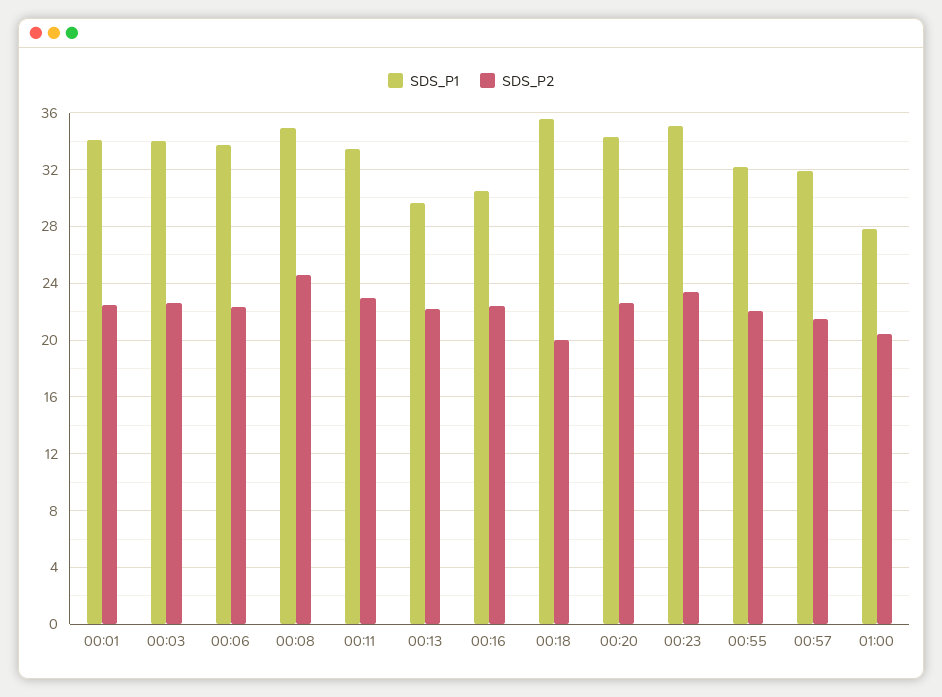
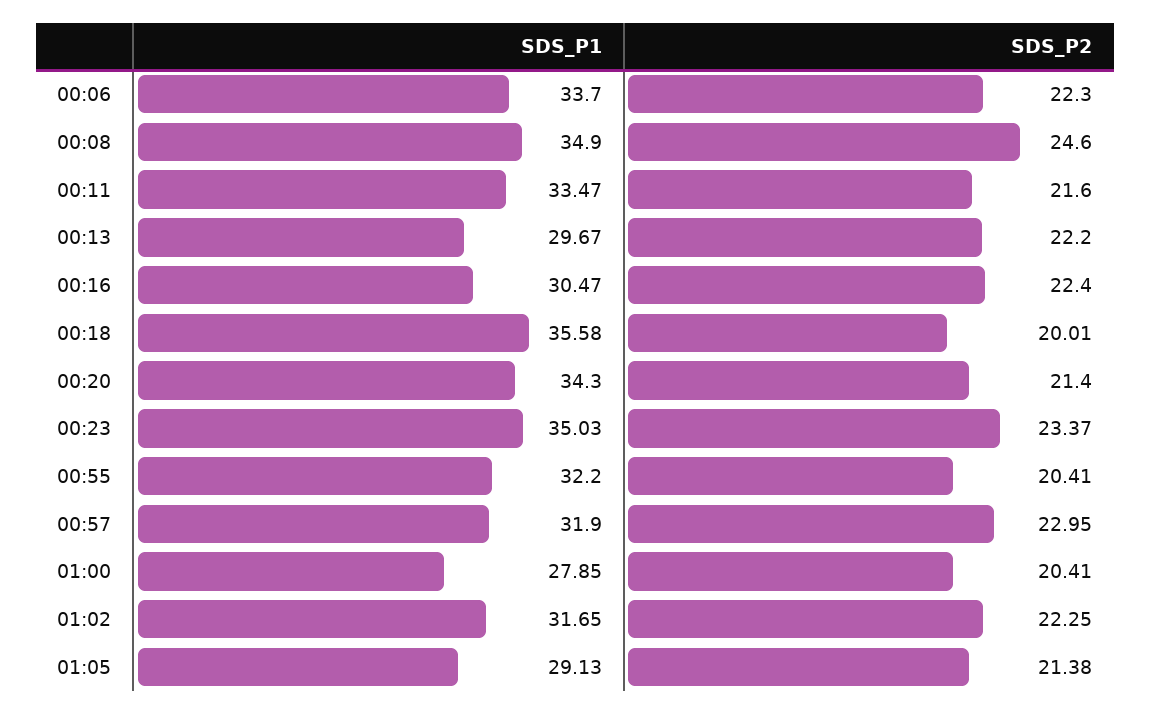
SDS_P1, 00:01: 34 -> none
SDS_P2, 00:01: 22.5 -> none
SDS_P1, 00:03: 34 -> none
SDS_P2, 00:03: 22.5 -> none
SDS_P2, 00:11: 23 -> 21.6
SDS_P2, 00:20: 22.5 -> 21.4
SDS_P2, 00:55: 22 -> 20.41
SDS_P2, 00:57: 21.5 -> 22.95
SDS_P1, 01:02: none -> 31.65
SDS_P2, 01:02: none -> 22.25
SDS_P1, 01:05: none -> 29.13
SDS_P2, 01:05: none -> 21.38

